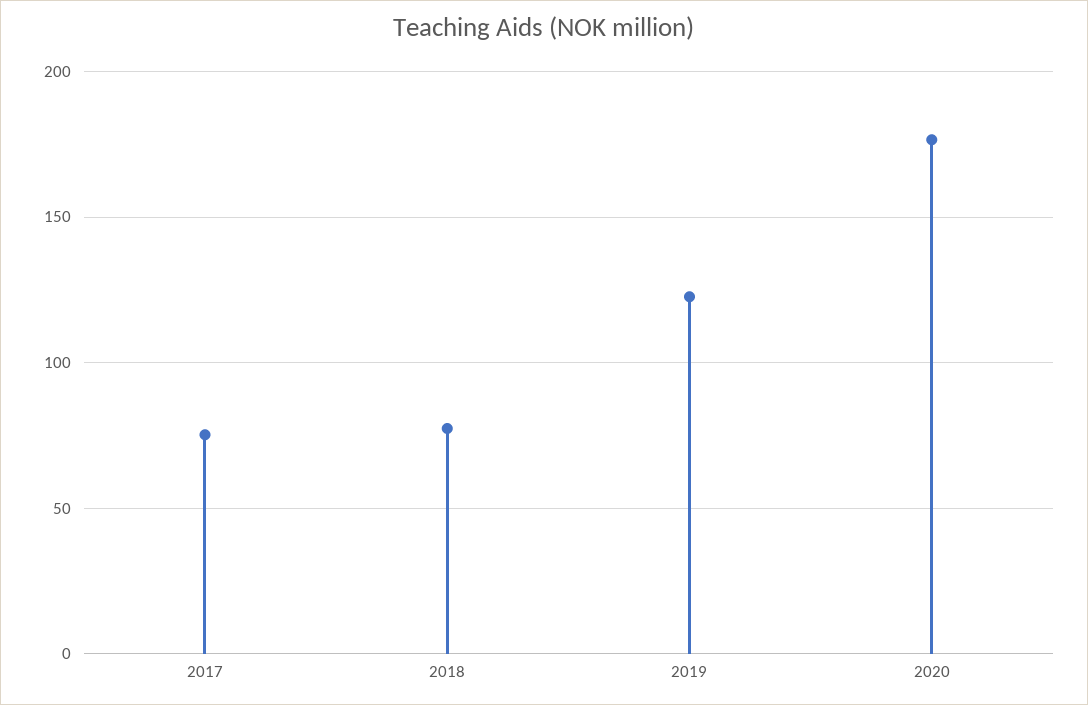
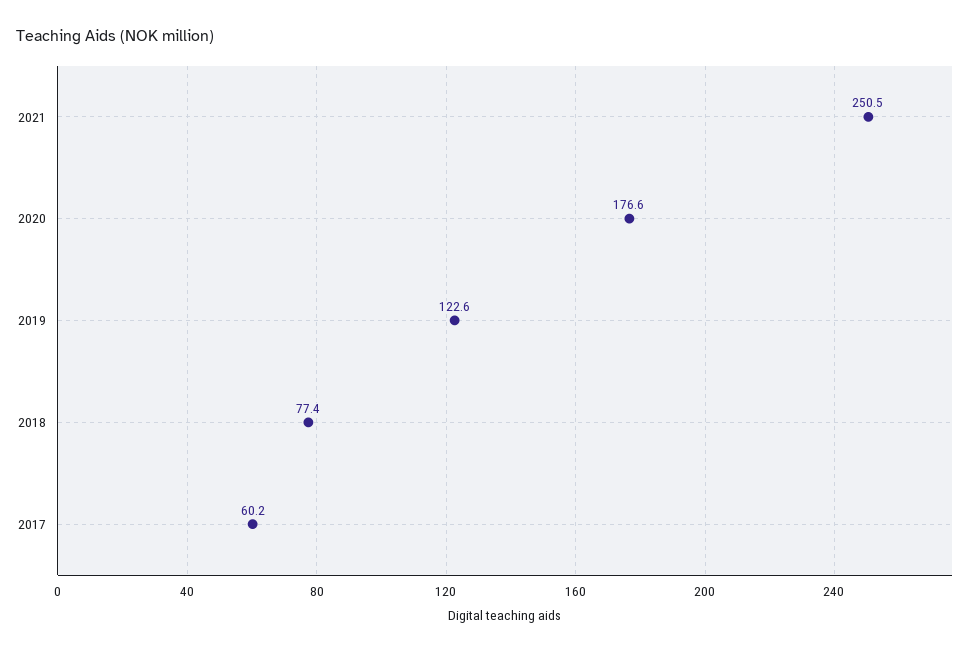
2017: 75 -> 60.2
2021: none -> 250.5

